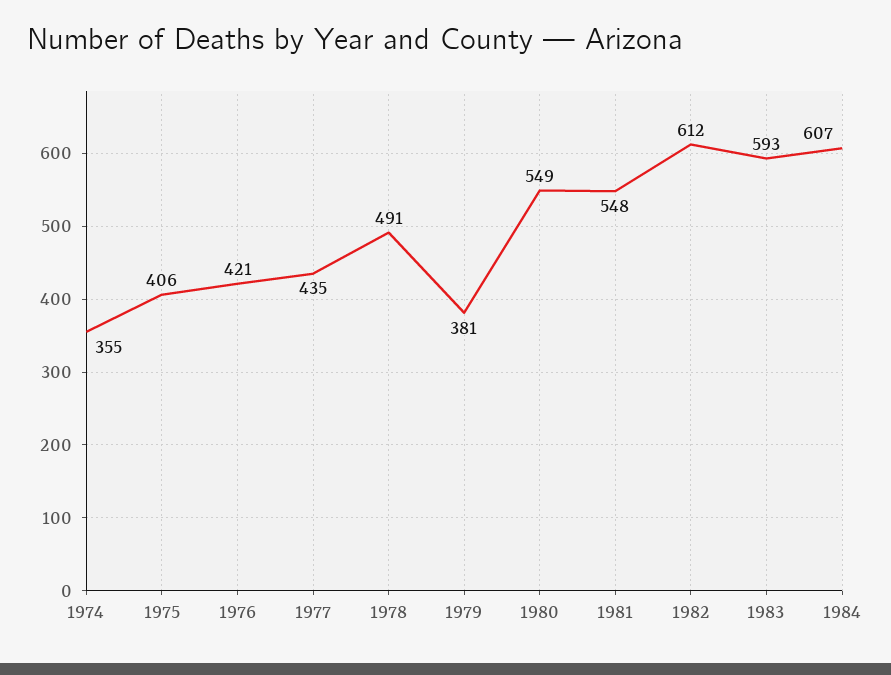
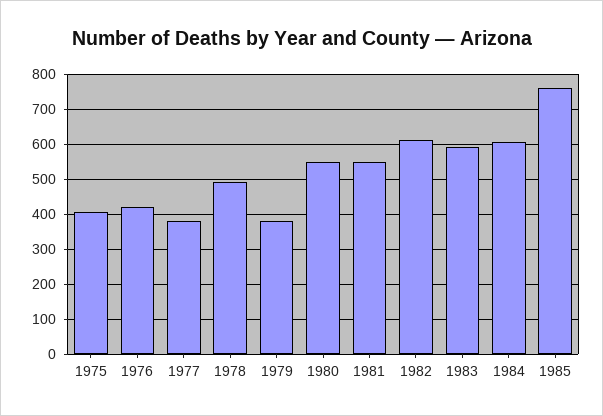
1974: 355 -> none
1977: 435 -> 380
1985: none -> 760

